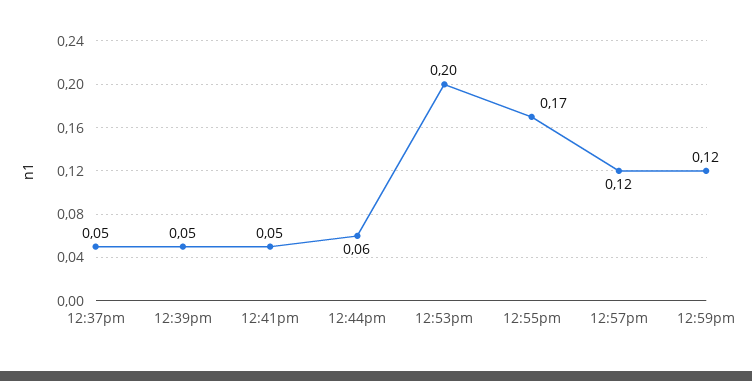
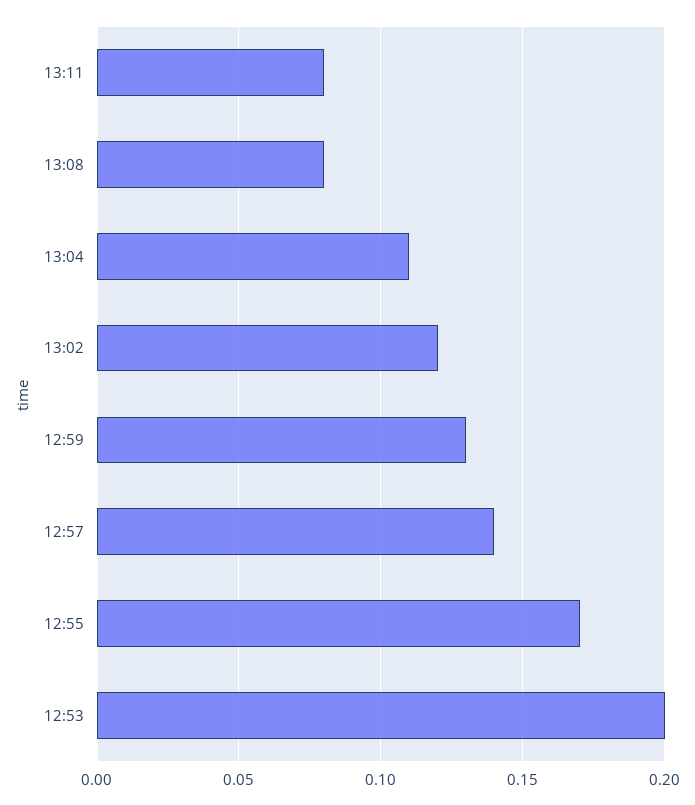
12:37pm: 0.05 -> none
12:39pm: 0.05 -> none
12:41pm: 0.05 -> none
12:44pm: 0.06 -> none
12:57pm: 0.12 -> 0.14
12:59pm: 0.12 -> 0.13
13:11: none -> 0.08
13:08: none -> 0.08
13:04: none -> 0.11
13:02: none -> 0.12

